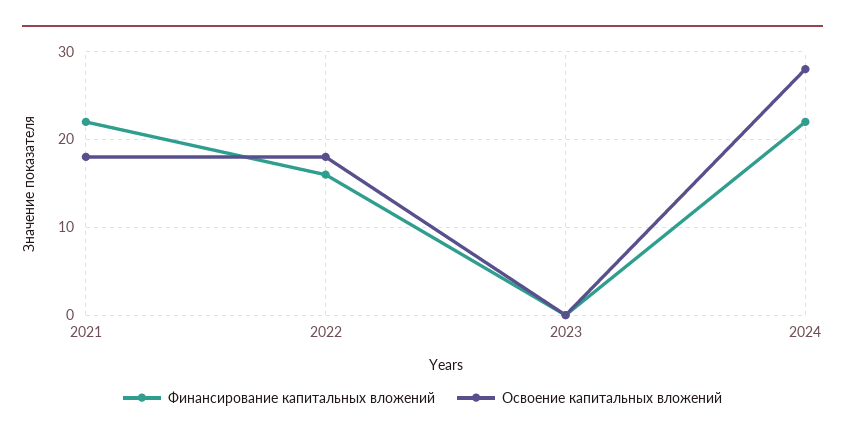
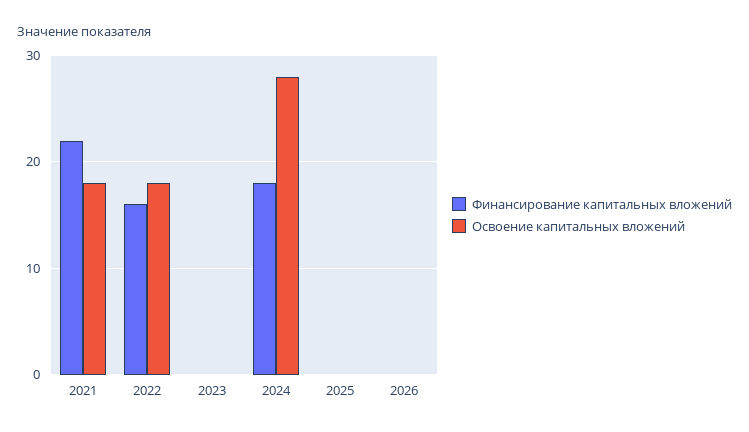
Финансирование капитальных вложений, 2024: 22 -> 18
Финансирование капитальных вложений, 2025: none -> 0
Освоение капитальных вложений, 2025: none -> 0
Финансирование капитальных вложений, 2026: none -> 0
Освоение капитальных вложений, 2026: none -> 0

